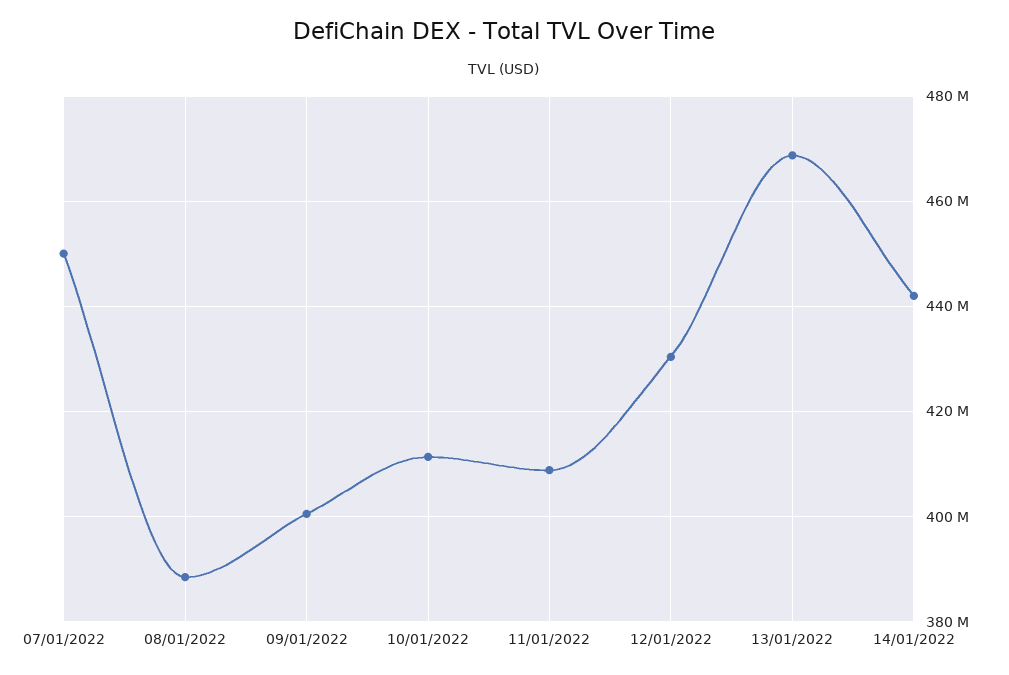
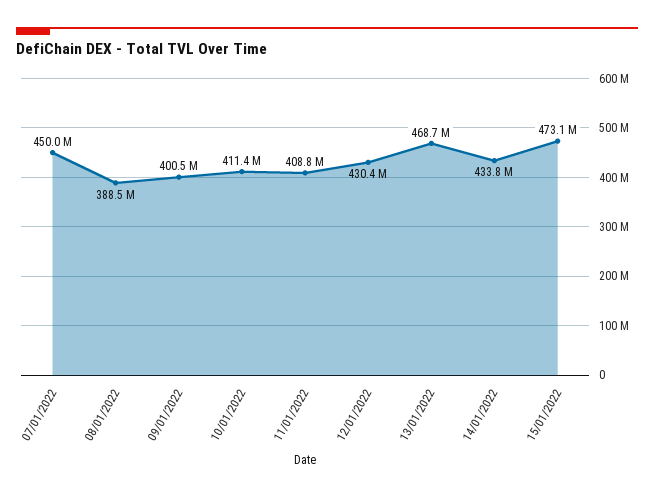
14/01/2022: 442000000 -> 433800000
15/01/2022: none -> 473100000

